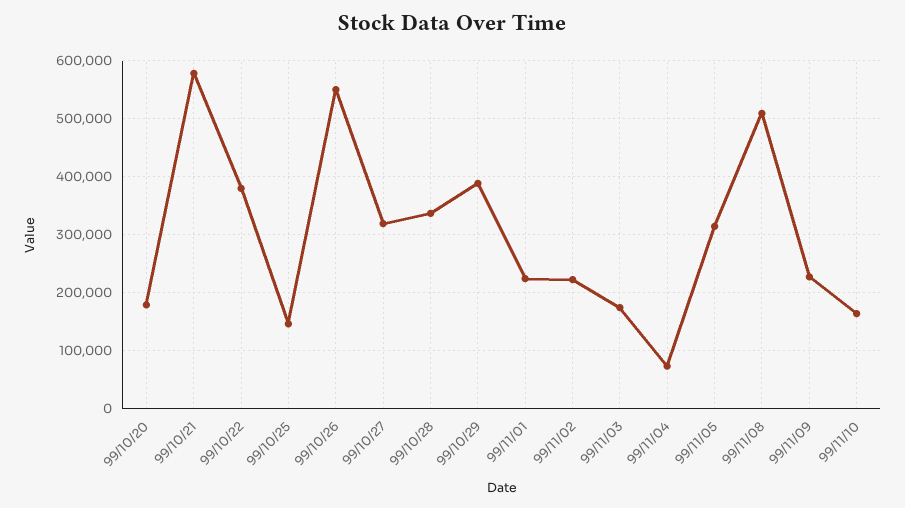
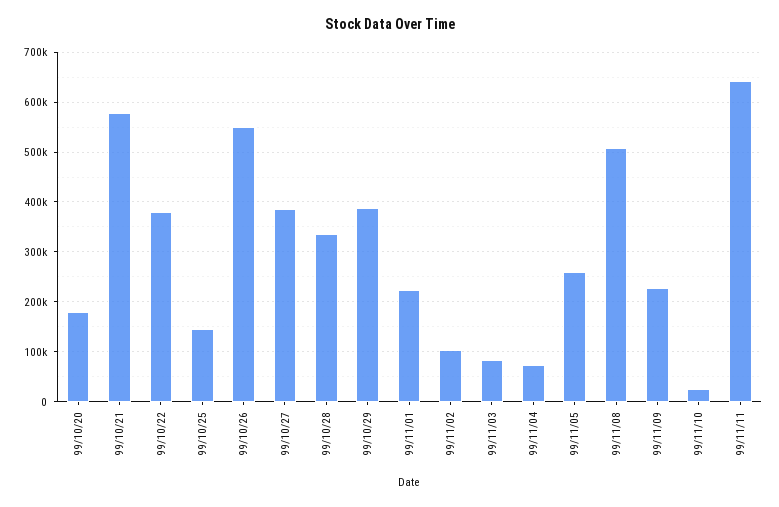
99/10/27: 320000 -> 380000
99/11/02: 220000 -> 100000
99/11/03: 180000 -> 80000
99/11/05: 320000 -> 260000
99/11/10: 160000 -> 20000
99/11/11: none -> 640000

